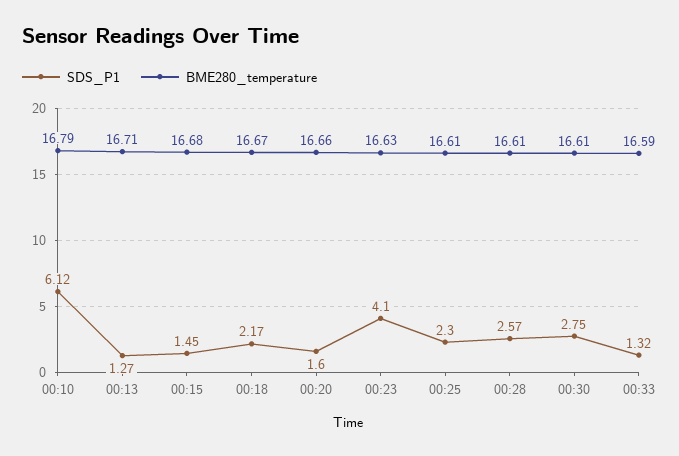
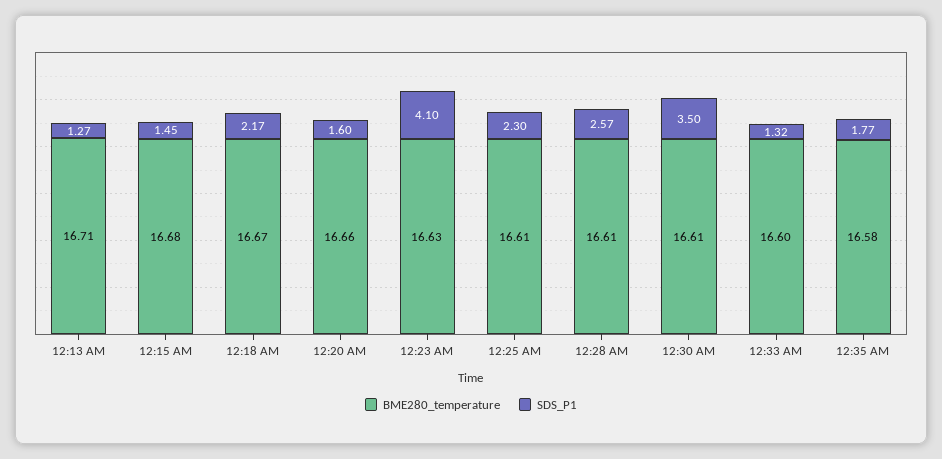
SDS_P1, 00:10: 6.12 -> none
BME280_temperature, 00:10: 16.79 -> none
SDS_P1, 00:30: 2.75 -> 3.5
BME280_temperature, 00:33: 16.59 -> 16.6
BME280_temperature, 12:35 AM: none -> 16.58
SDS_P1, 12:35 AM: none -> 1.77

